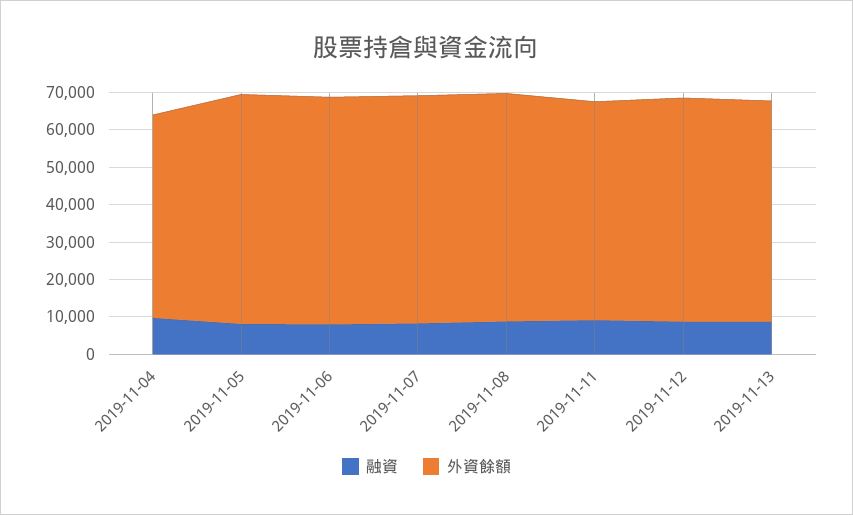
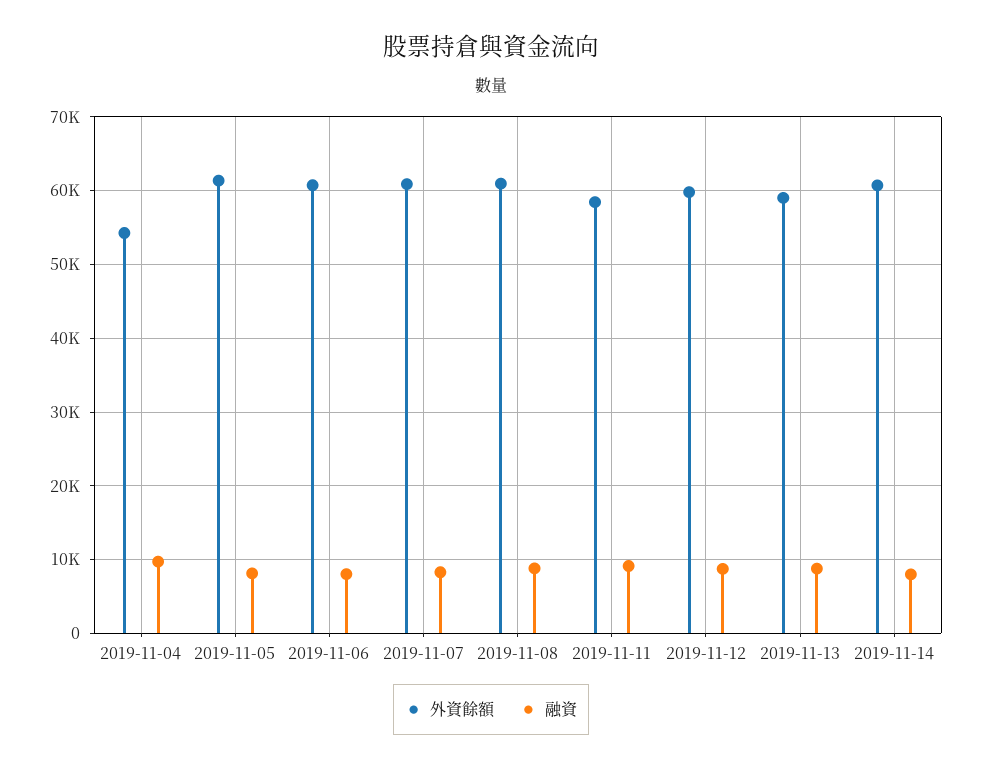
外資餘額, 2019-11-14: none -> 61000
融資, 2019-11-14: none -> 8000

